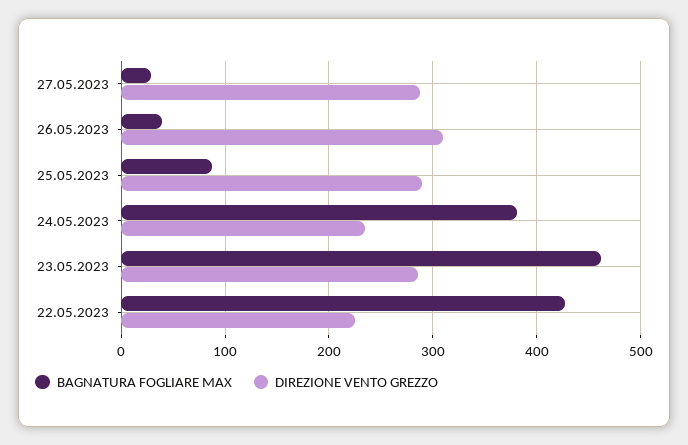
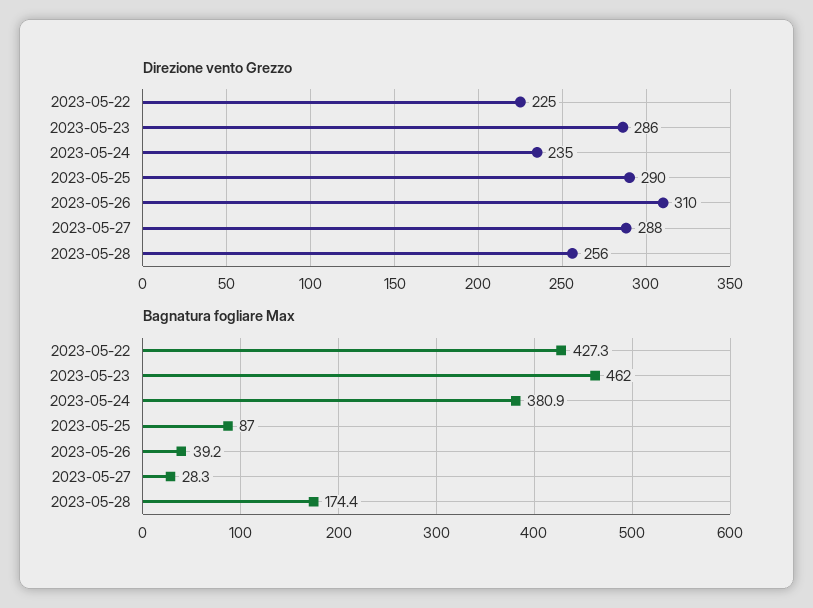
DIREZIONE VENTO GREZZO, 2023-05-28: none -> 256
BAGNATURA FOGLIARE MAX, 2023-05-28: none -> 174.4

